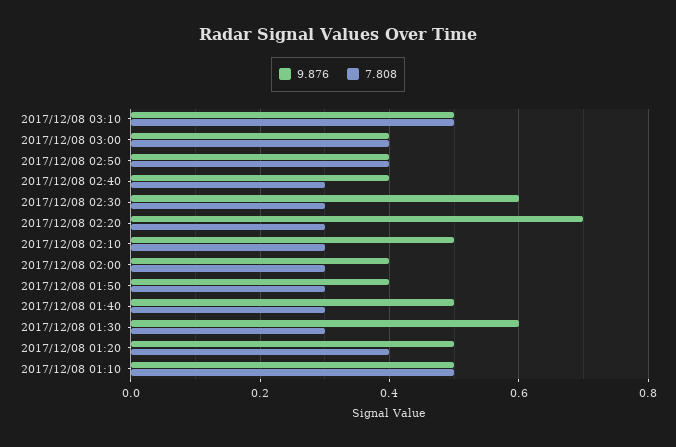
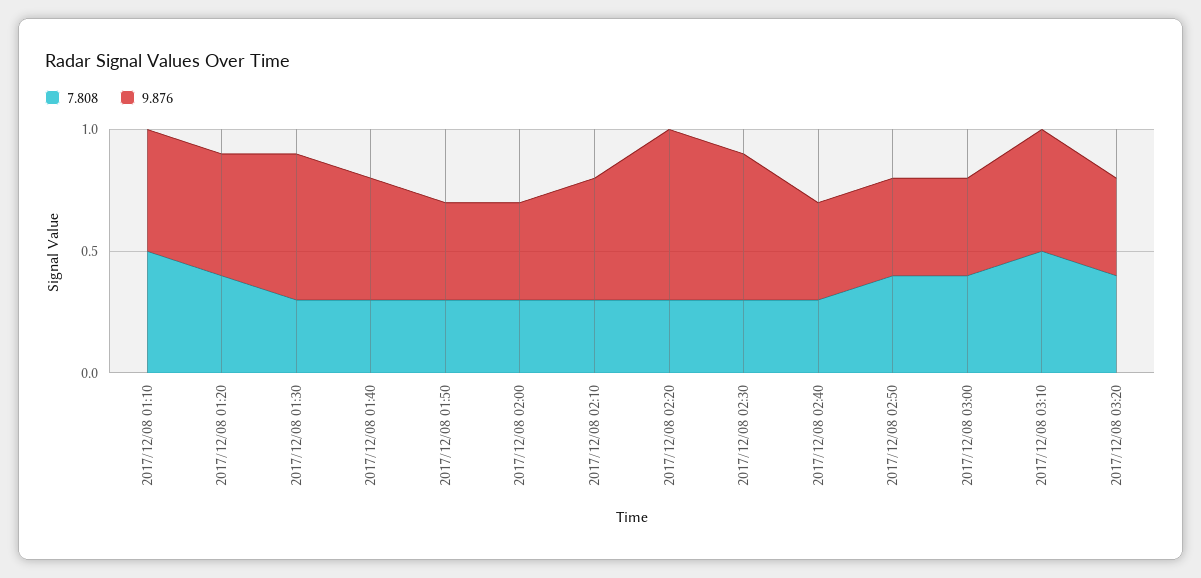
7.808, 2017/12/08 03:20: none -> 0.4
9.876, 2017/12/08 03:20: none -> 0.4

